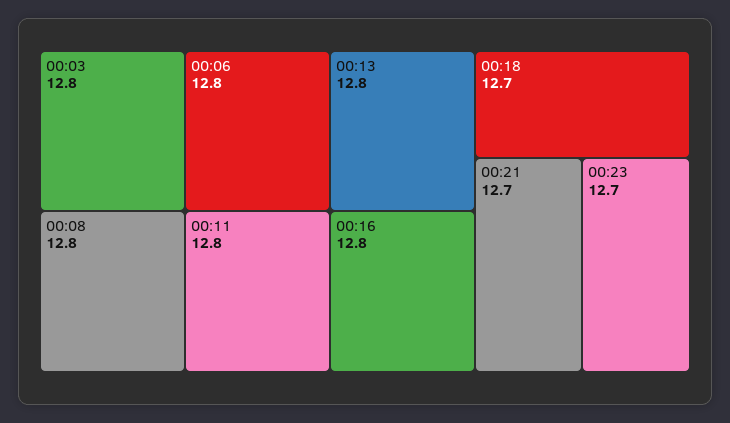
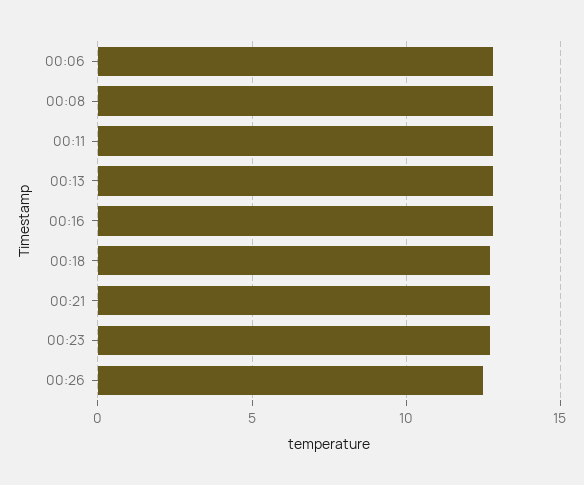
00:03: 12.8 -> none
00:26: none -> 12.5

